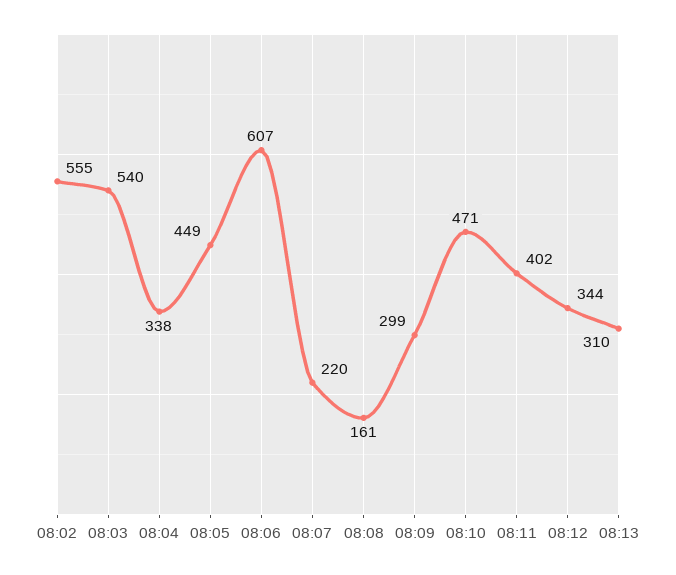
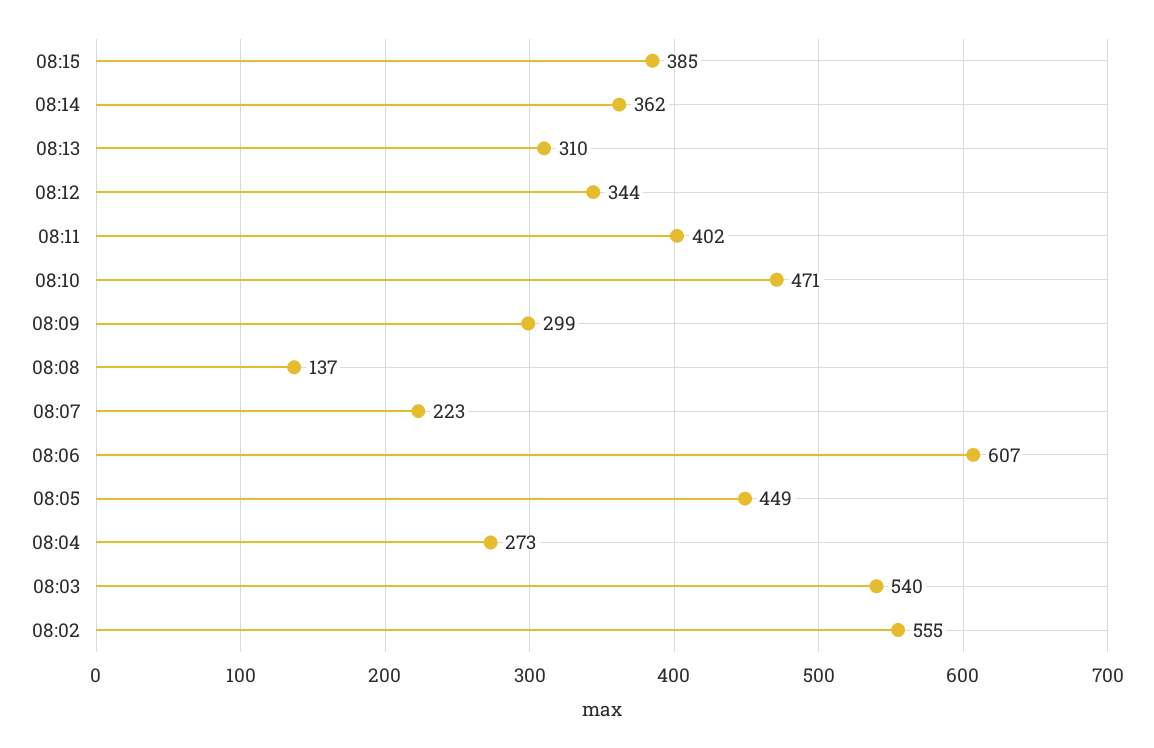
08:04: 338 -> 273
08:07: 220 -> 223
08:08: 161 -> 137
08:15: none -> 385
08:14: none -> 362

